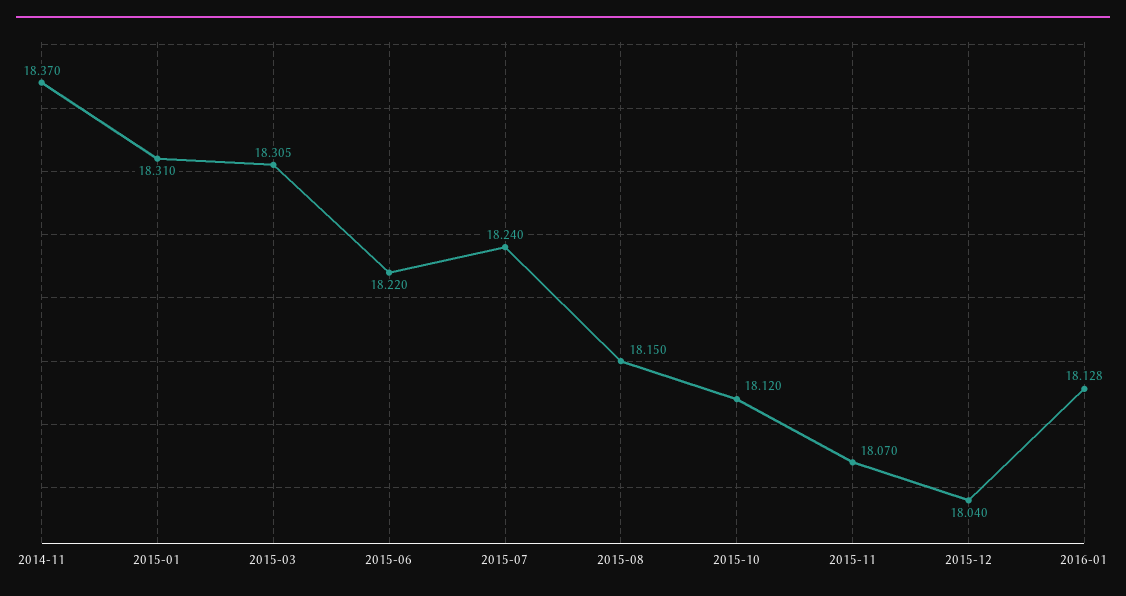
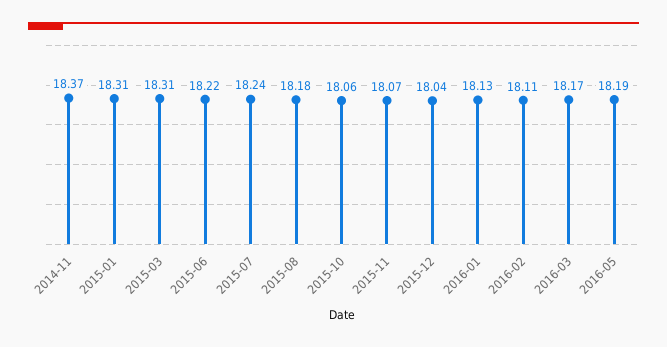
2015-08: 18.15 -> 18.18
2015-10: 18.12 -> 18.06
2016-02: none -> 18.11
2016-03: none -> 18.17
2016-05: none -> 18.19

